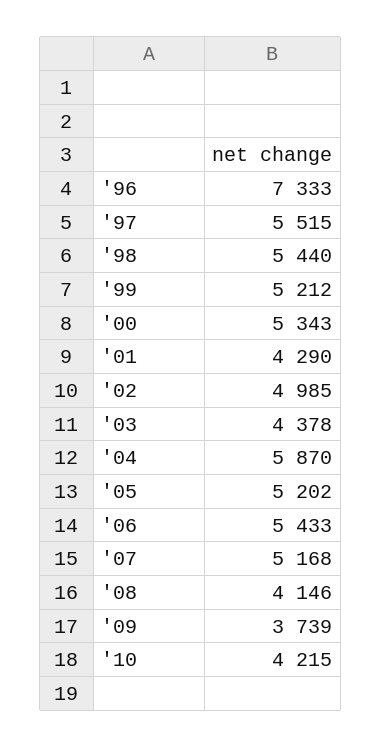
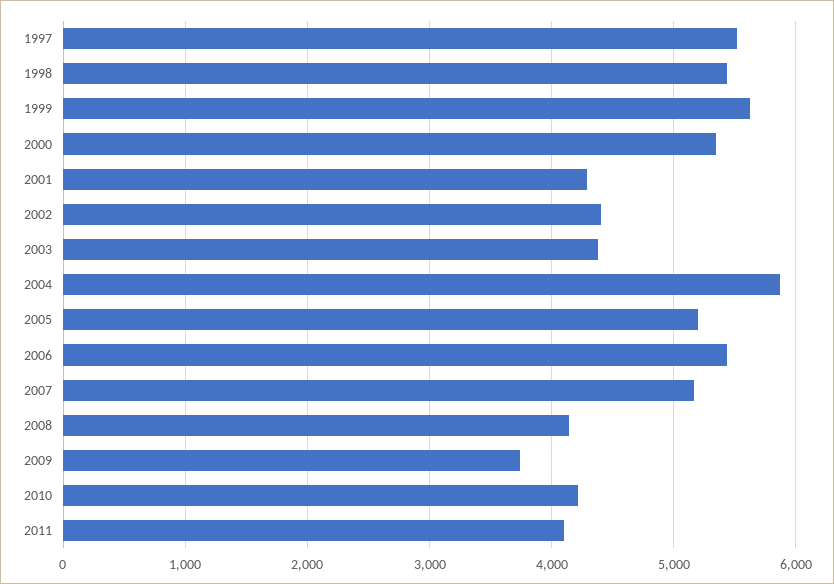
'96: 7333 -> none
'99: 5212 -> 5600
'02: 4985 -> 4400
2011: none -> 4100

